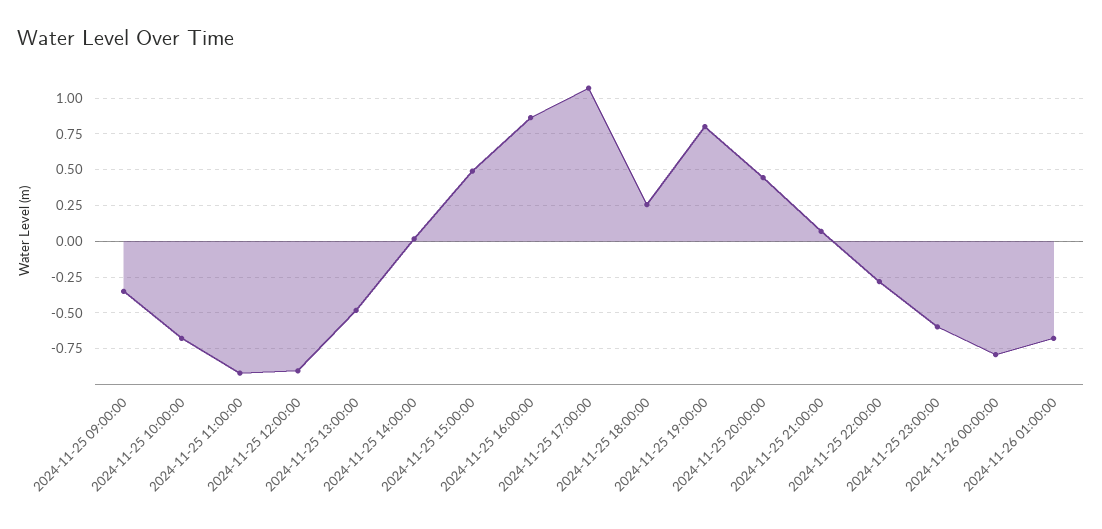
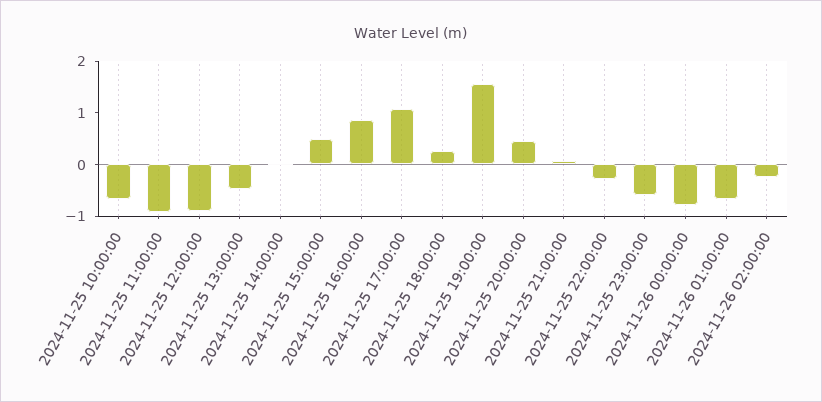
2024-11-25 09:00:00: -0.35 -> none
2024-11-25 19:00:00: 0.8 -> 1.6
2024-11-26 02:00:00: none -> -0.2

